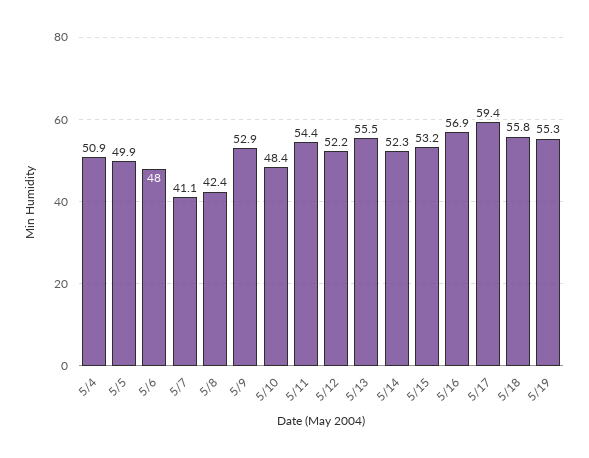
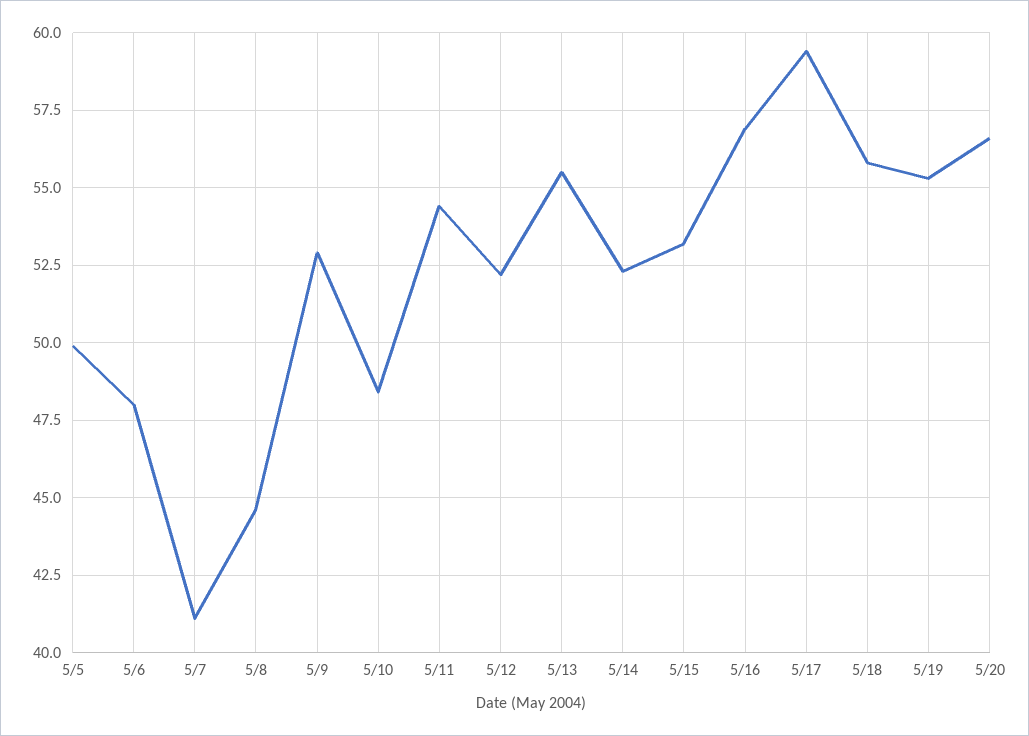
5/4: 50.9 -> none
5/8: 42.4 -> 44.5
5/20: none -> 56.5

